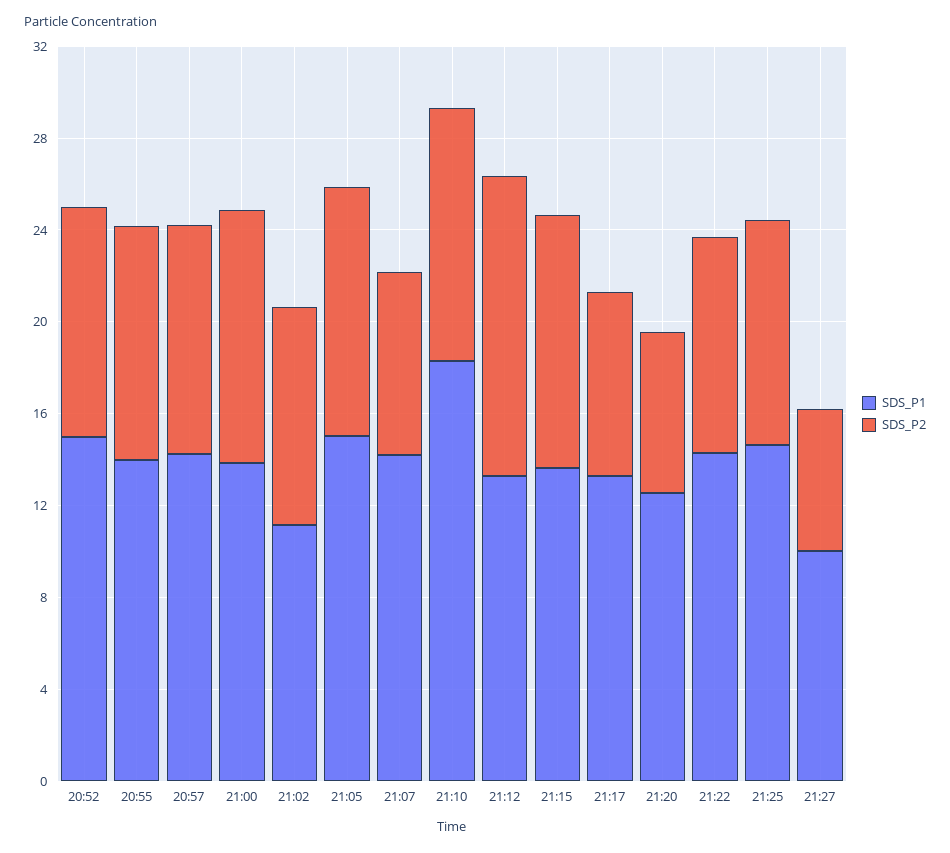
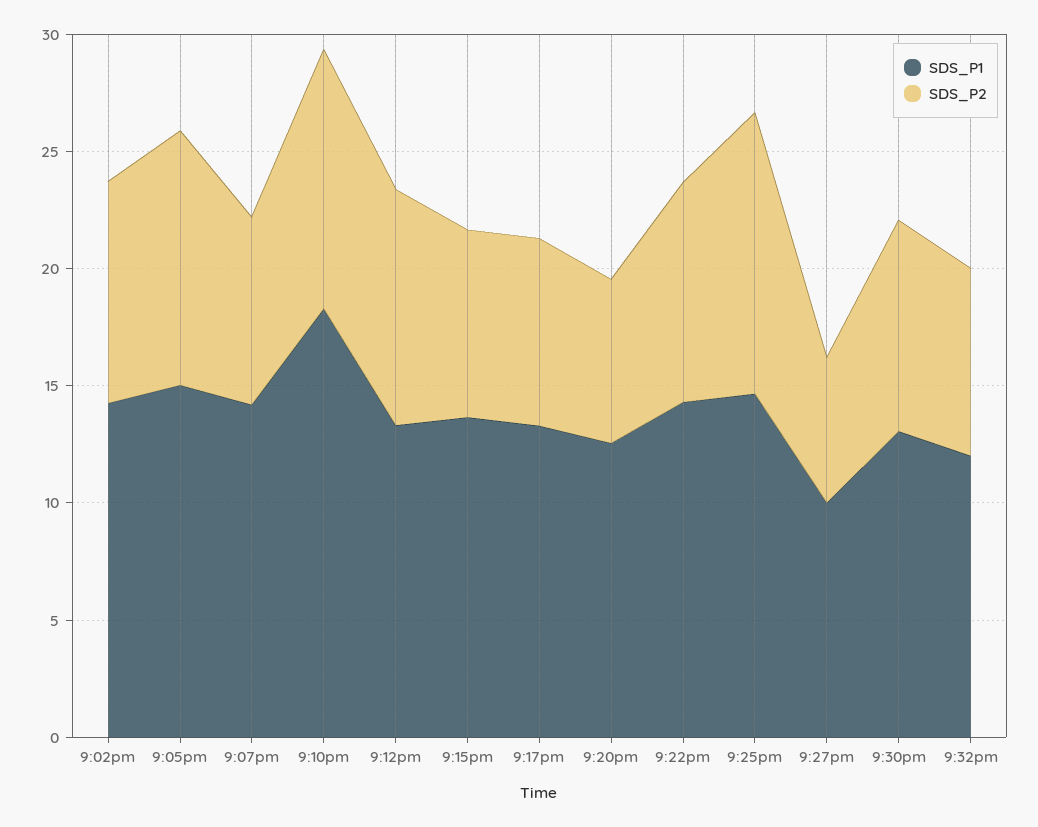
SDS_P1, 20:52: 15 -> none
SDS_P2, 20:52: 10 -> none
SDS_P1, 20:55: 14 -> none
SDS_P2, 20:55: 10 -> none
SDS_P1, 20:57: 14 -> none
SDS_P2, 20:57: 10 -> none
SDS_P1, 21:00: 14 -> none
SDS_P2, 21:00: 11 -> none
SDS_P1, 21:02: 11 -> 14
SDS_P2, 21:12: 13 -> 10
SDS_P2, 21:15: 11 -> 8
SDS_P2, 21:25: 10 -> 12
SDS_P1, 9:30pm: none -> 13
SDS_P2, 9:30pm: none -> 9
SDS_P1, 9:32pm: none -> 12
SDS_P2, 9:32pm: none -> 8

